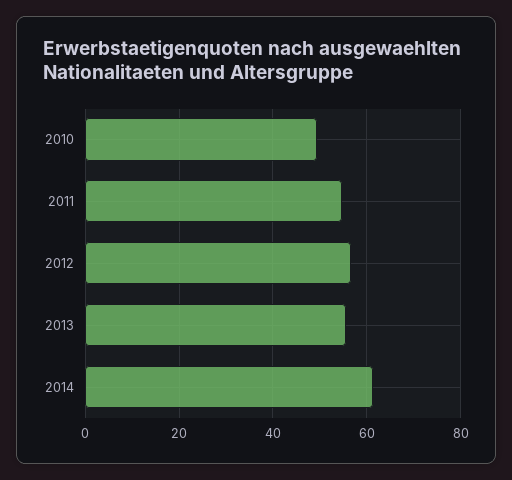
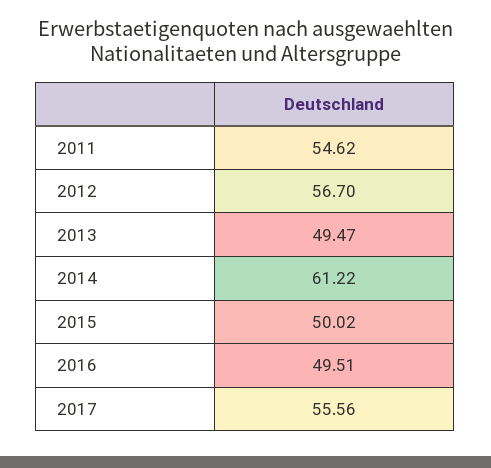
2010: 50 -> none
2013: 56 -> 49.47
2015: none -> 50.02
2016: none -> 49.51
2017: none -> 55.56

